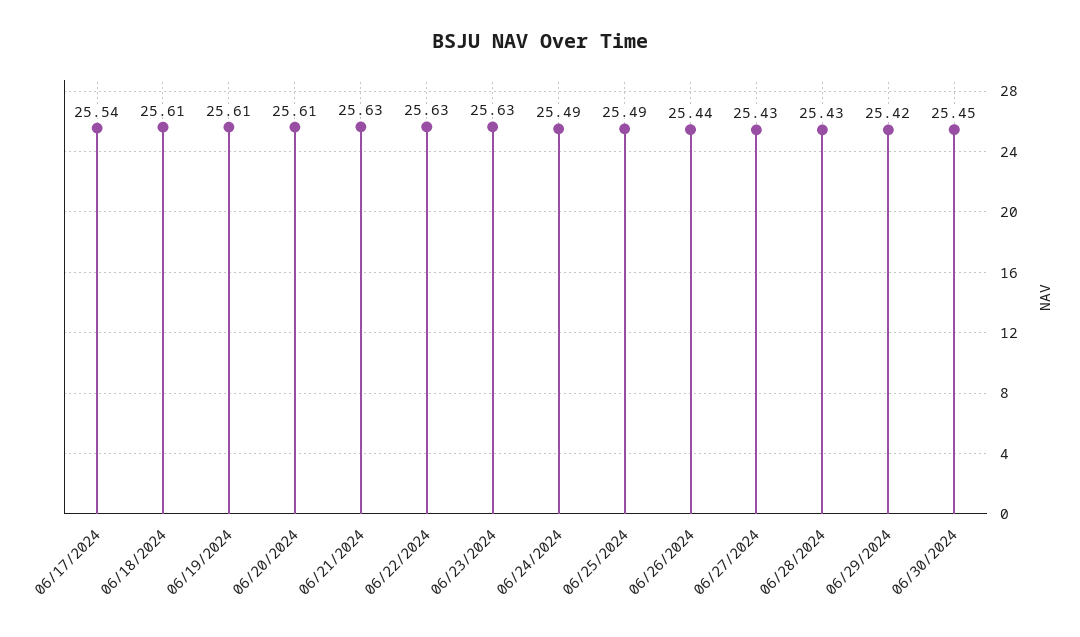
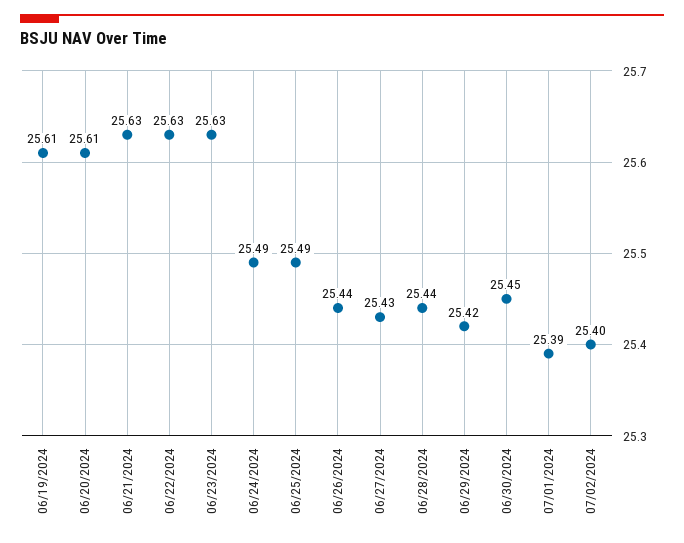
06/17/2024: 25.54 -> none
06/18/2024: 25.61 -> none
06/28/2024: 25.43 -> 25.44
07/01/2024: none -> 25.39
07/02/2024: none -> 25.4

